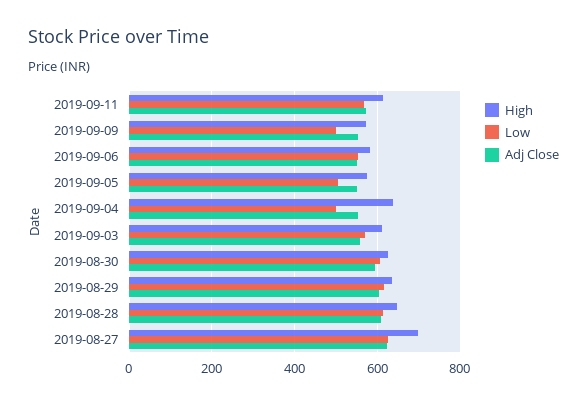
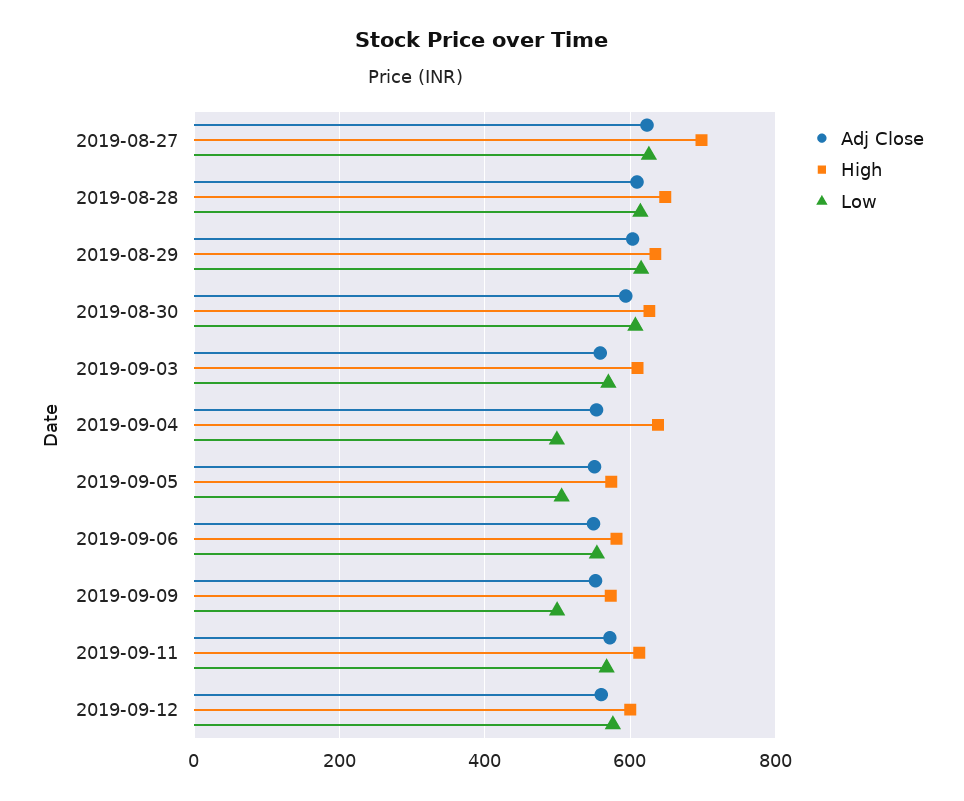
Adj Close, 2019-09-12: none -> 560
High, 2019-09-12: none -> 600
Low, 2019-09-12: none -> 580

